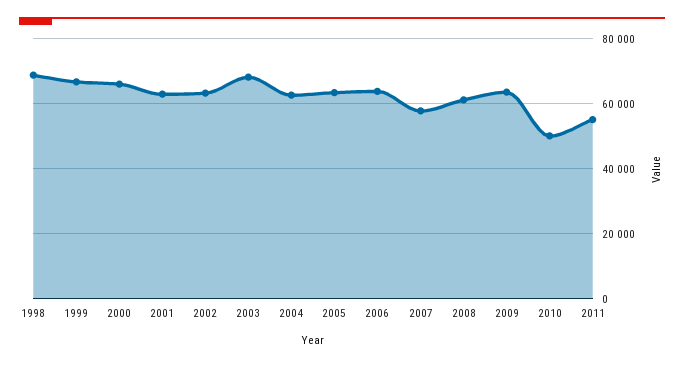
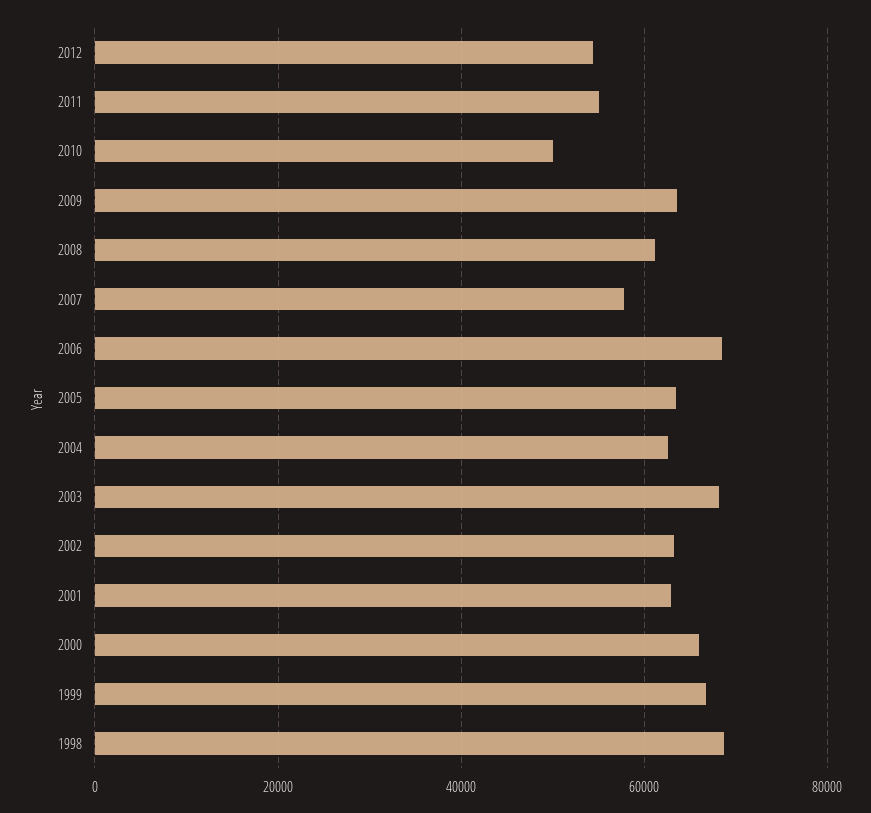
2006: 64000 -> 68000
2012: none -> 54000

